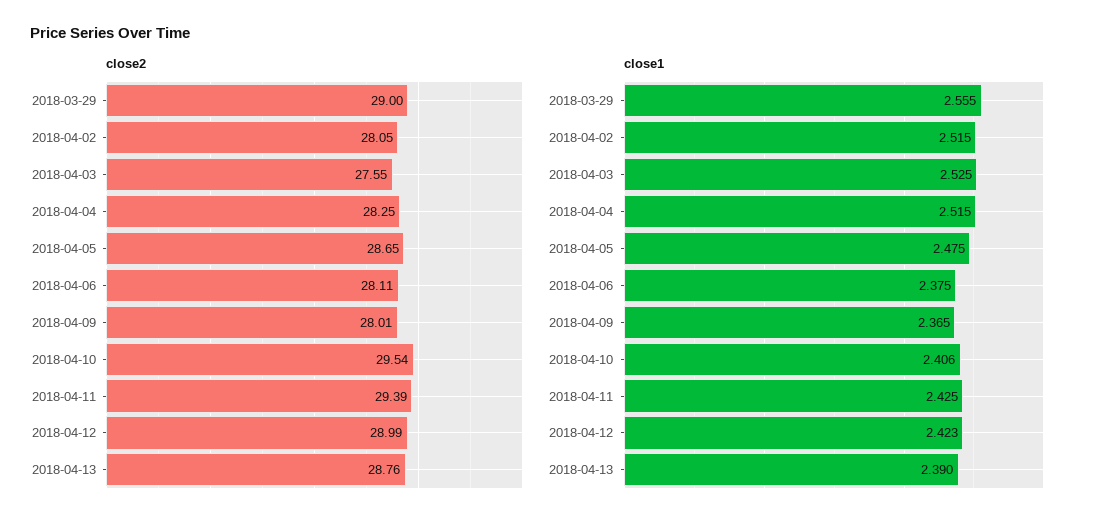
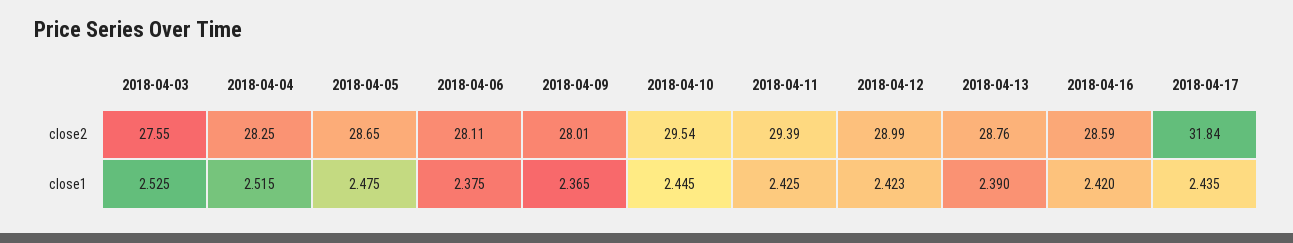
close2, 2018-03-29: 29 -> none
close2, 2018-04-02: 28.05 -> none
close1, 2018-03-29: 2.555 -> none
close1, 2018-04-02: 2.515 -> none
close1, 2018-04-10: 2.406 -> 2.445
close2, 2018-04-16: none -> 28.59
close2, 2018-04-17: none -> 31.84
close1, 2018-04-16: none -> 2.42
close1, 2018-04-17: none -> 2.435

